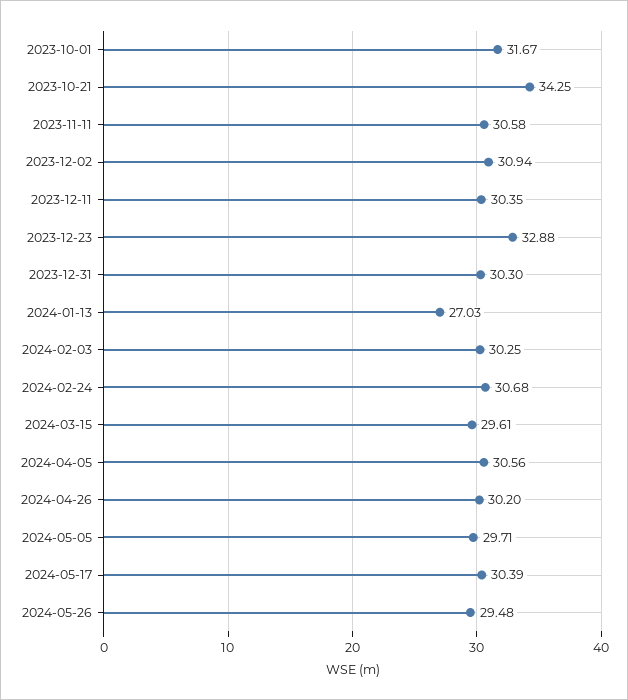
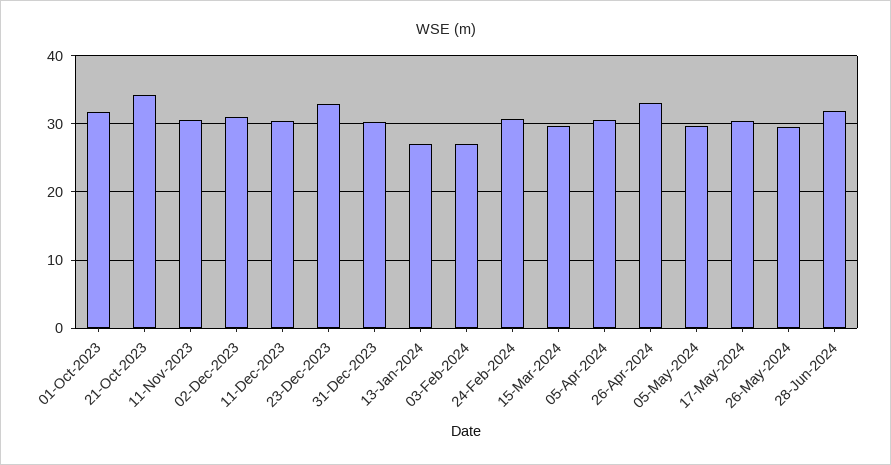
2024-02-03: 30.25 -> 27
2024-04-26: 30.2 -> 33
28-Jun-2024: none -> 32

